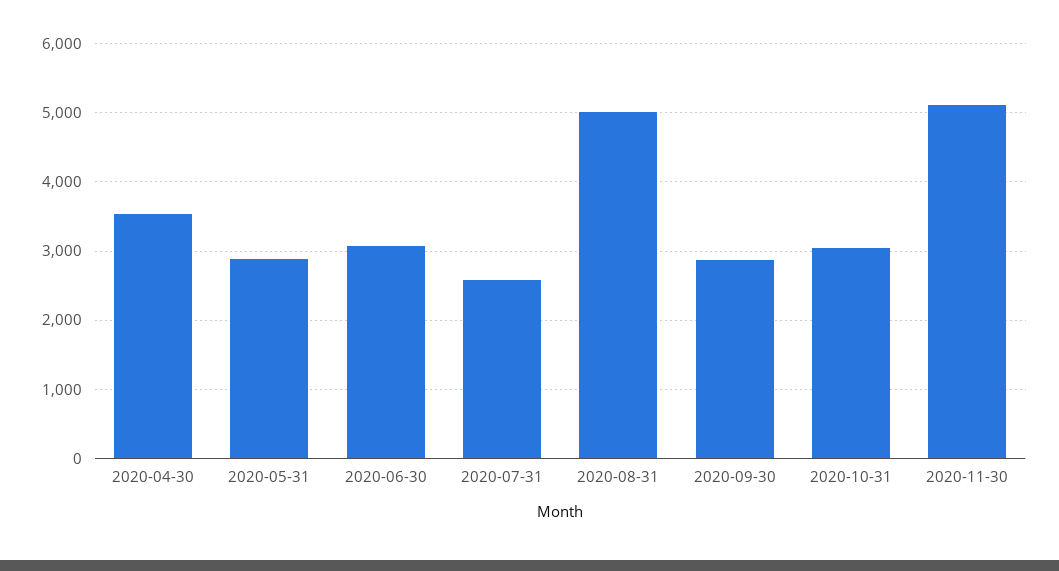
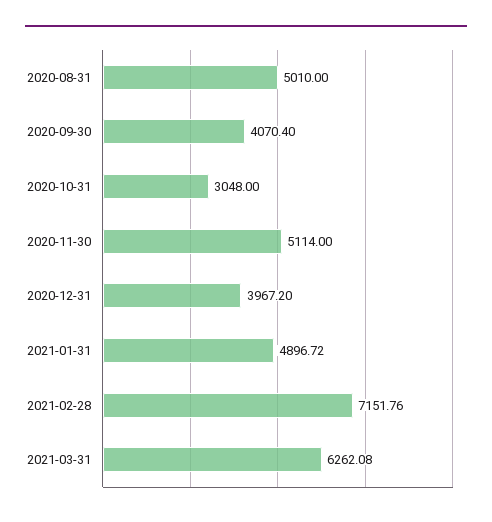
2020-04-30: 3500 -> none
2020-05-31: 2900 -> none
2020-06-30: 3100 -> none
2020-07-31: 2600 -> none
2020-09-30: 2900 -> 4070.4
2020-12-31: none -> 3967.2
2021-01-31: none -> 4896.72
2021-02-28: none -> 7151.76
2021-03-31: none -> 6262.08

